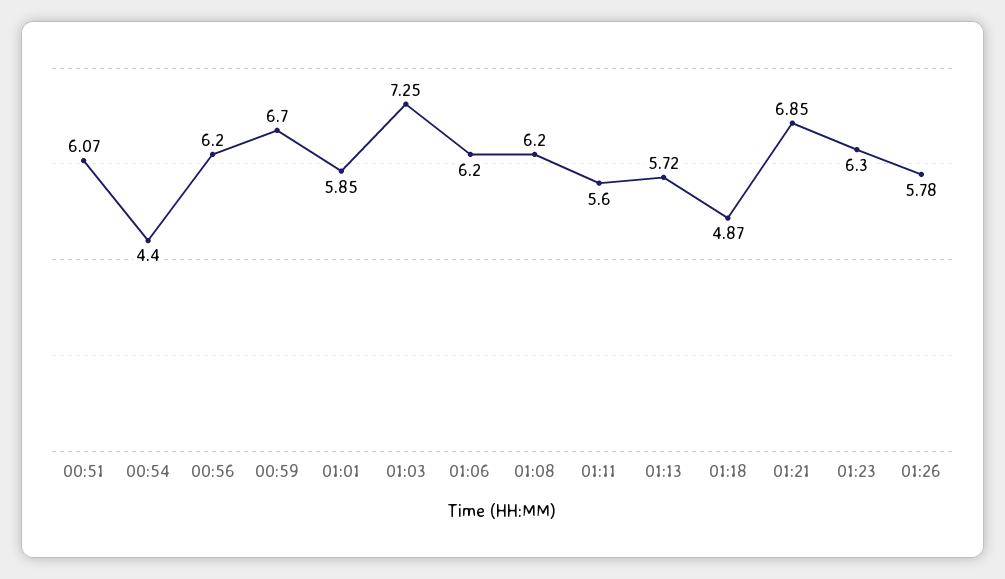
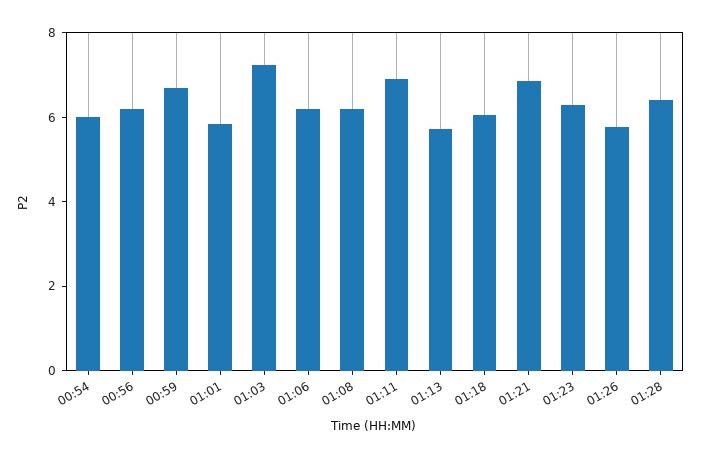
00:51: 6.07 -> none
00:54: 4.4 -> 6
01:11: 5.6 -> 7
01:18: 4.87 -> 6
01:28: none -> 6.5

